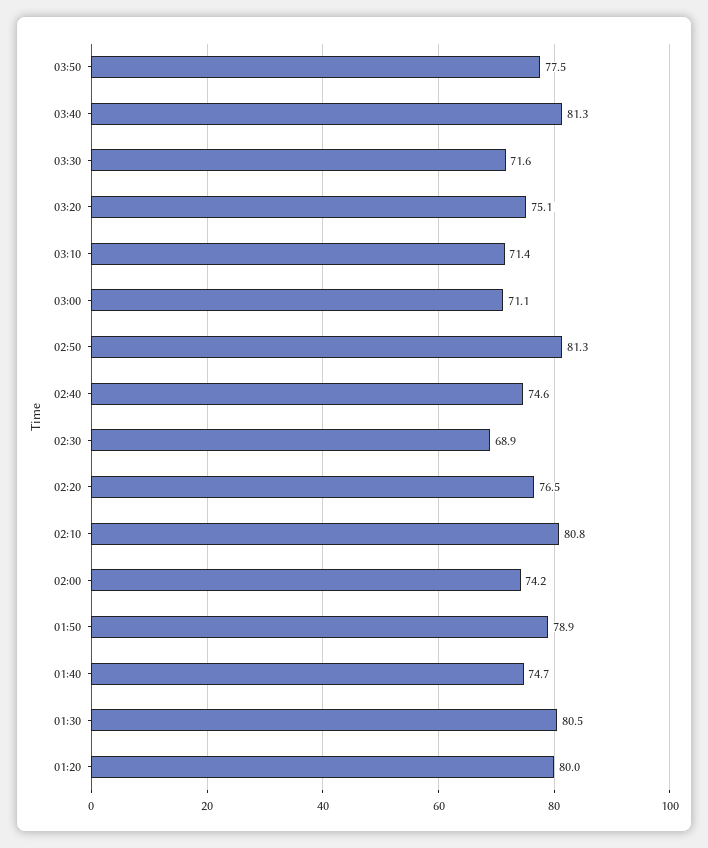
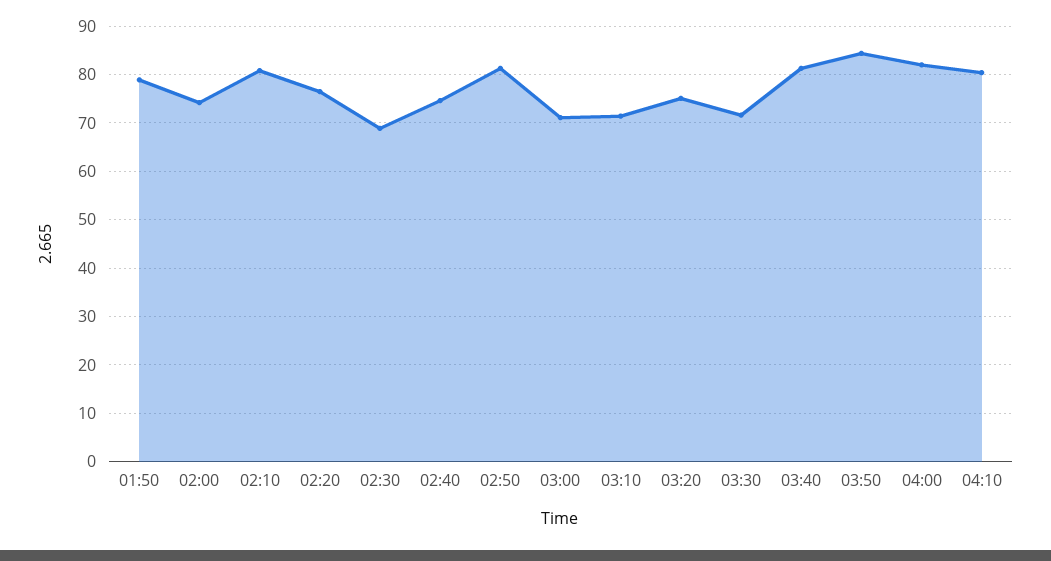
03:50: 77.5 -> 84
01:40: 74.7 -> none
01:30: 80.5 -> none
01:20: 80 -> none
04:00: none -> 82
04:10: none -> 80

